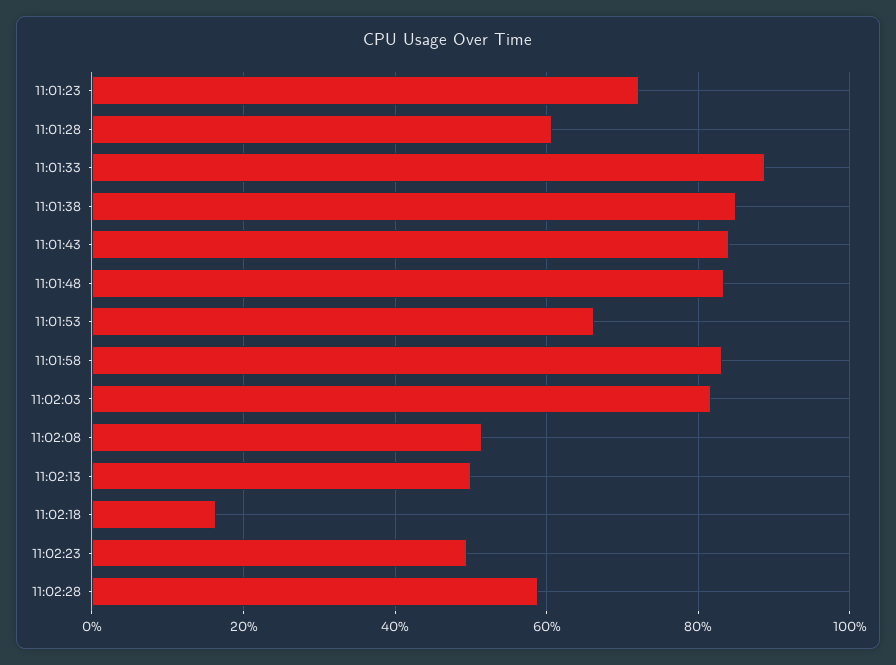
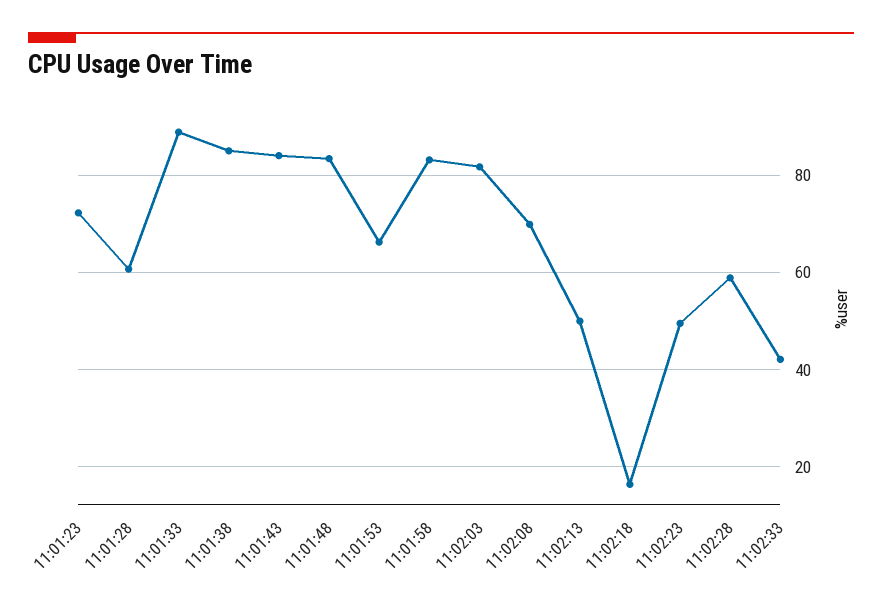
11:02:08: 52 -> 70
11:02:33: none -> 42

